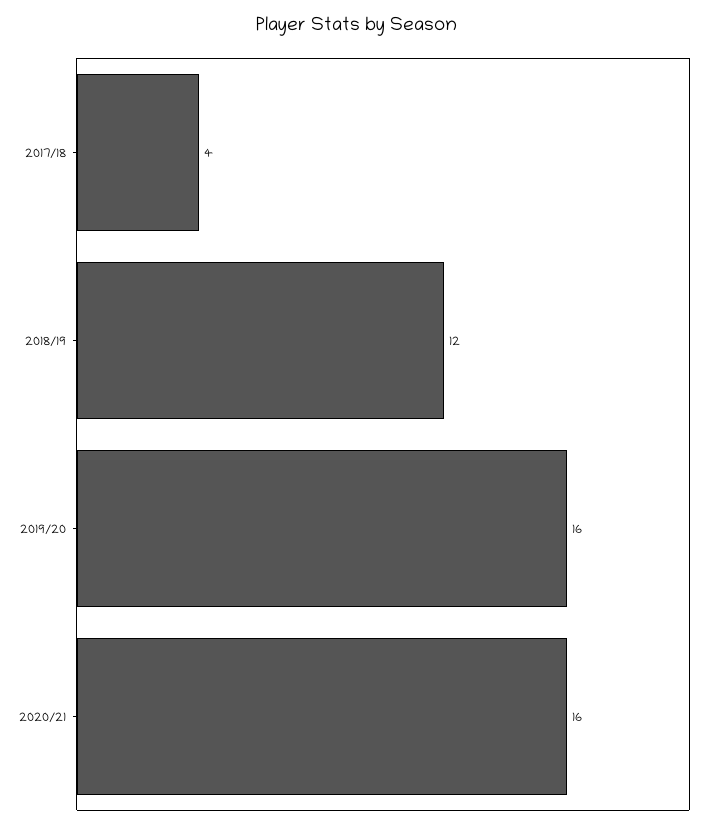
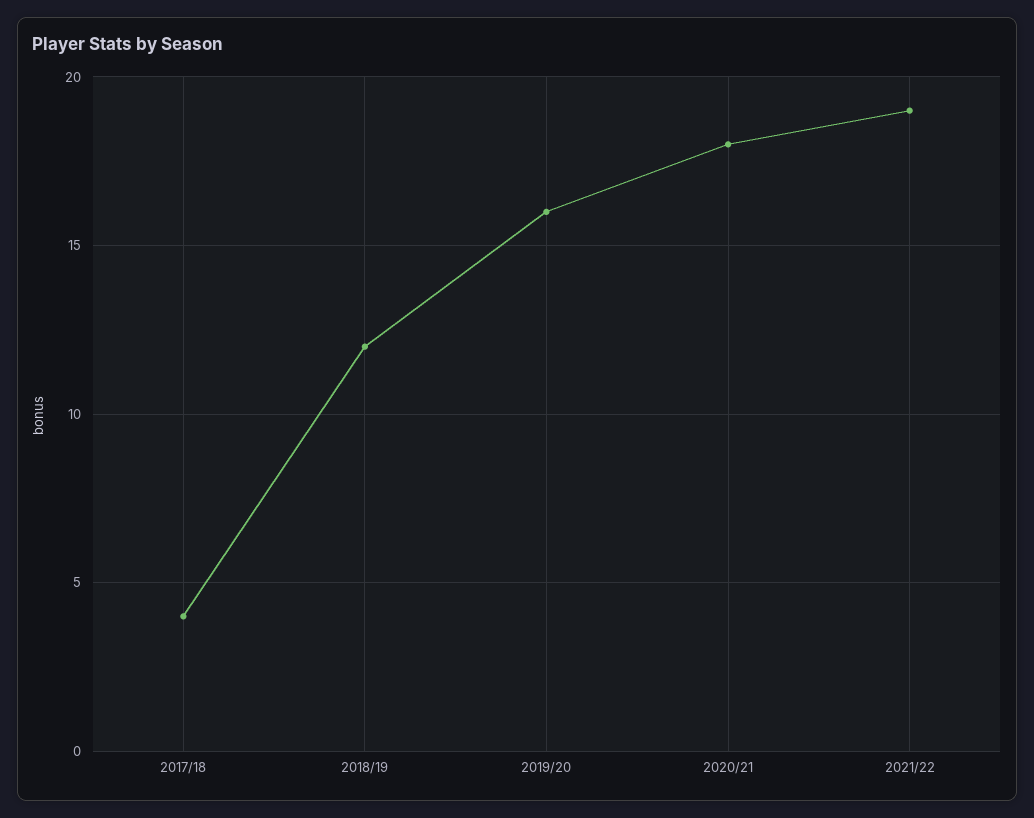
2020/21: 16 -> 18
2021/22: none -> 19

